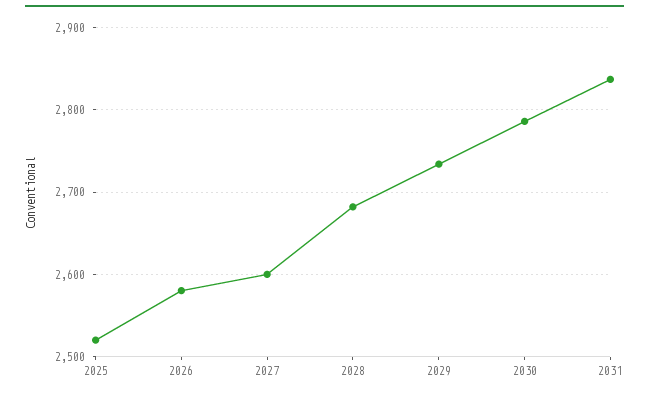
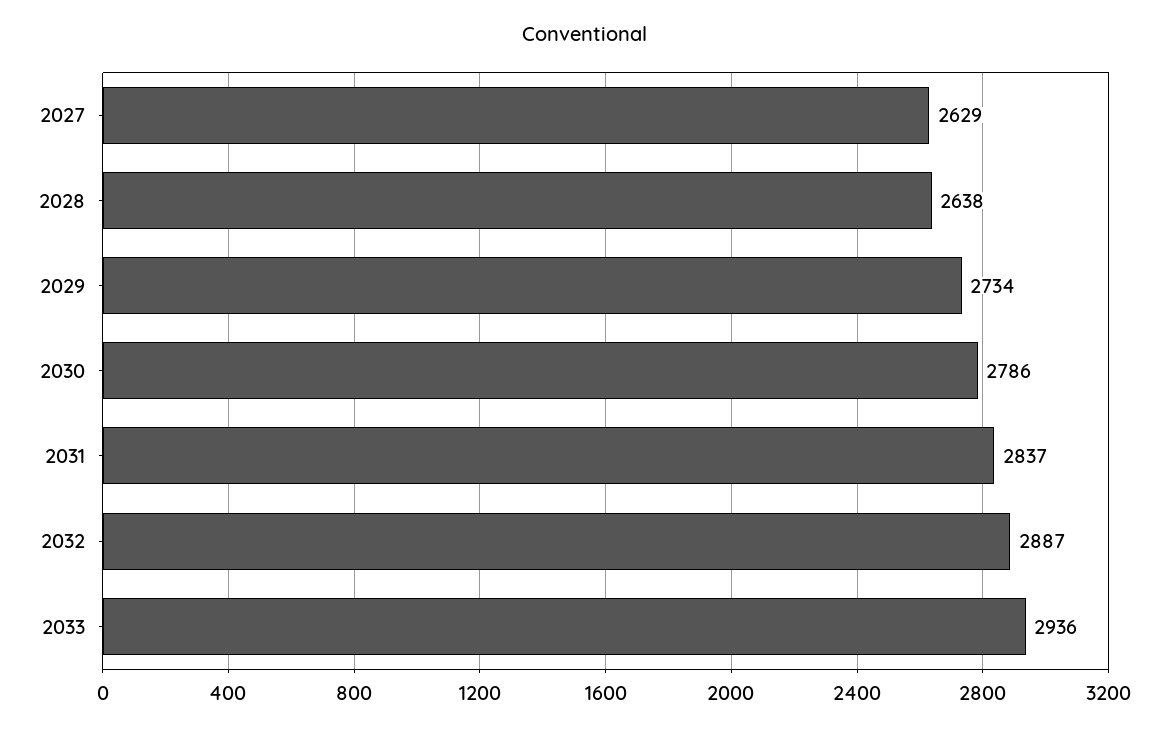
2025: 2520 -> none
2026: 2580 -> none
2027: 2600 -> 2629
2028: 2680 -> 2638
2032: none -> 2887
2033: none -> 2936

